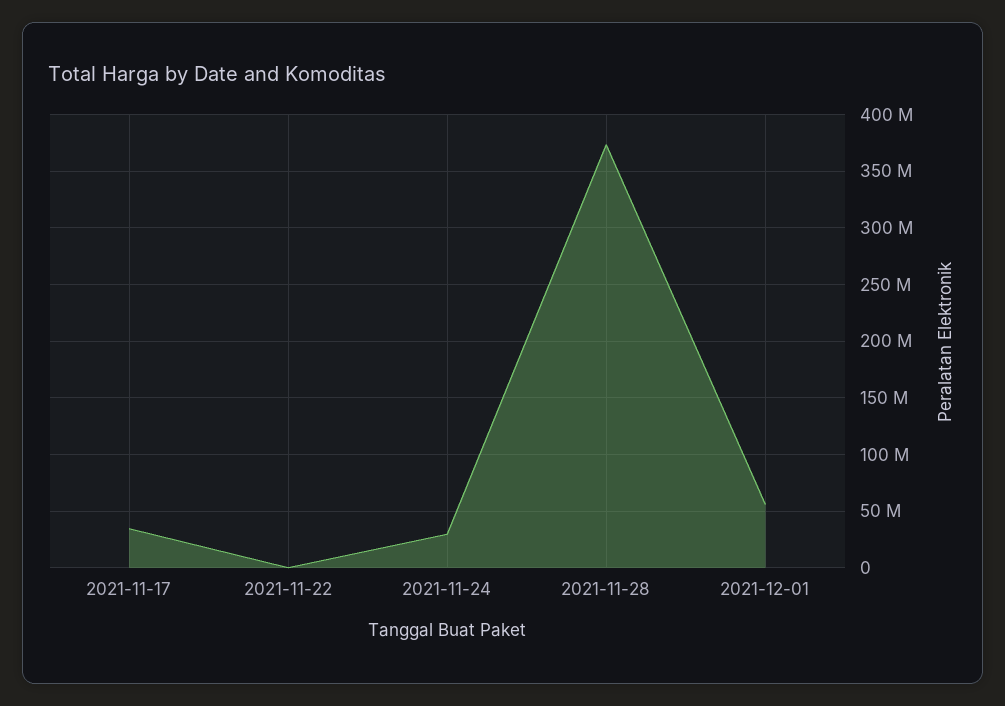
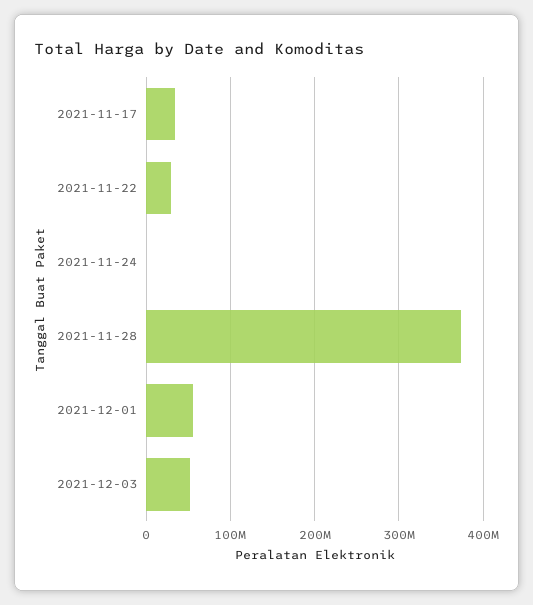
2021-11-22: 0 -> 30000000
2021-11-24: 30000000 -> 0
2021-12-03: none -> 50000000

